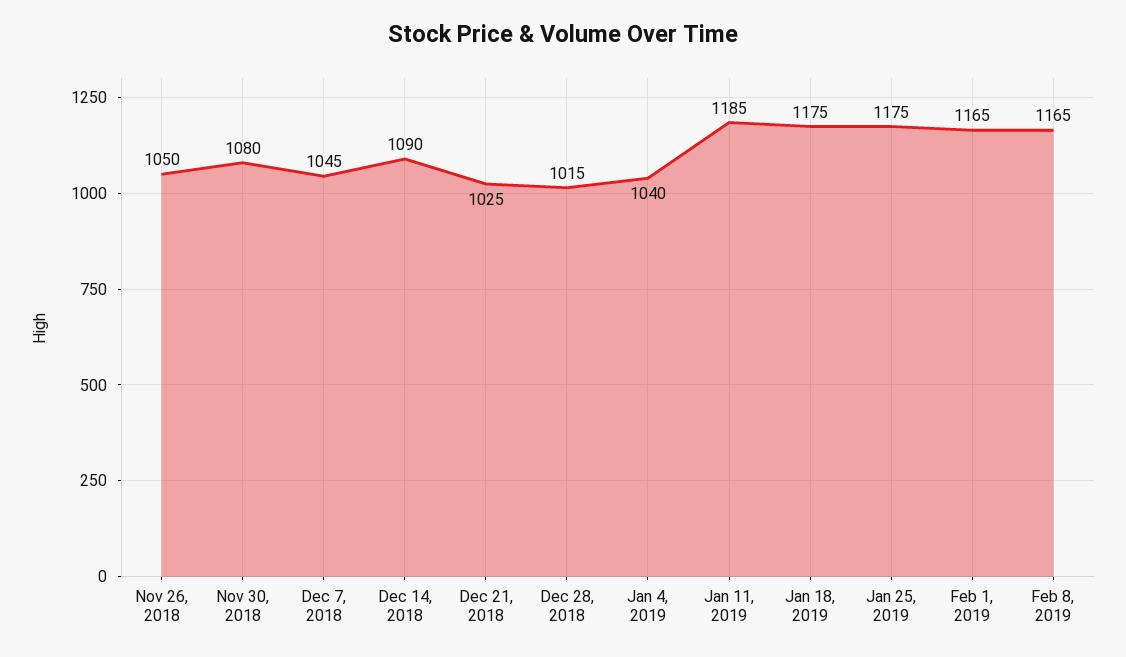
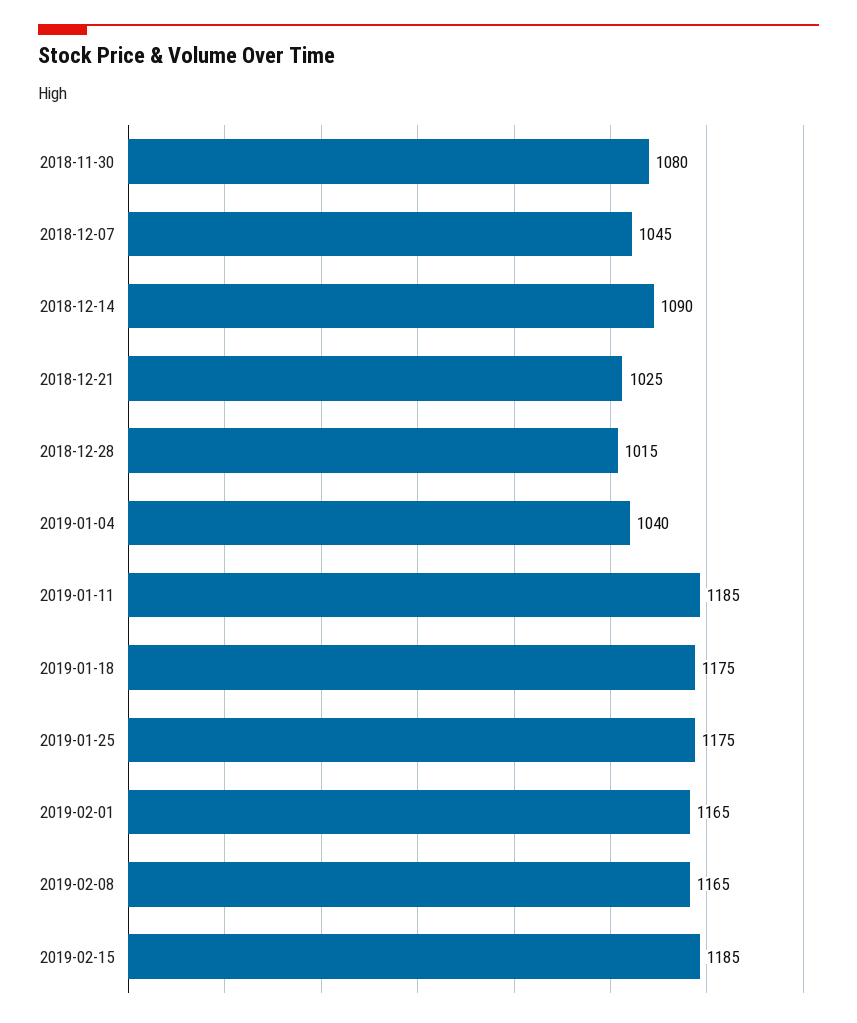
Nov 26, 2018: 1050 -> none
2019-02-15: none -> 1185

